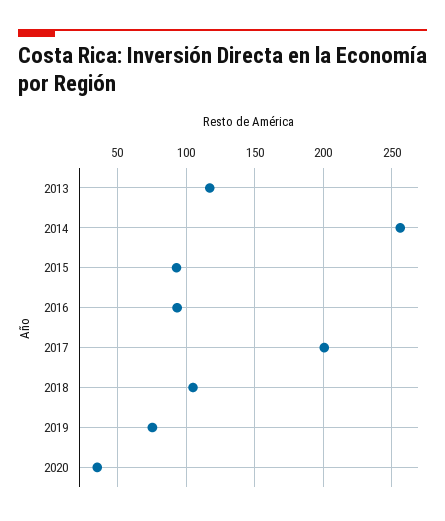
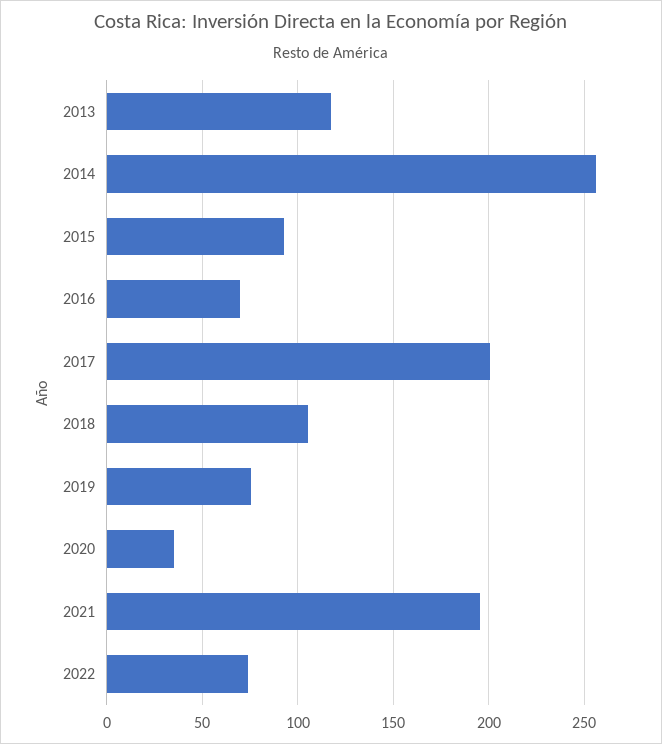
2016: 95 -> 70
2021: none -> 195
2022: none -> 75

